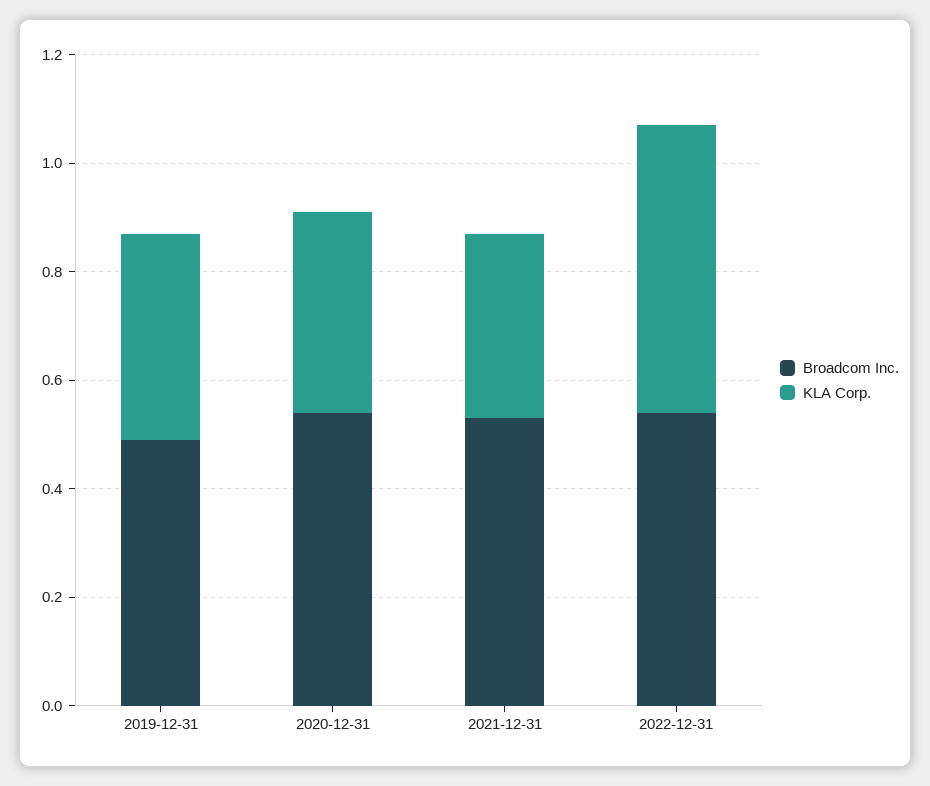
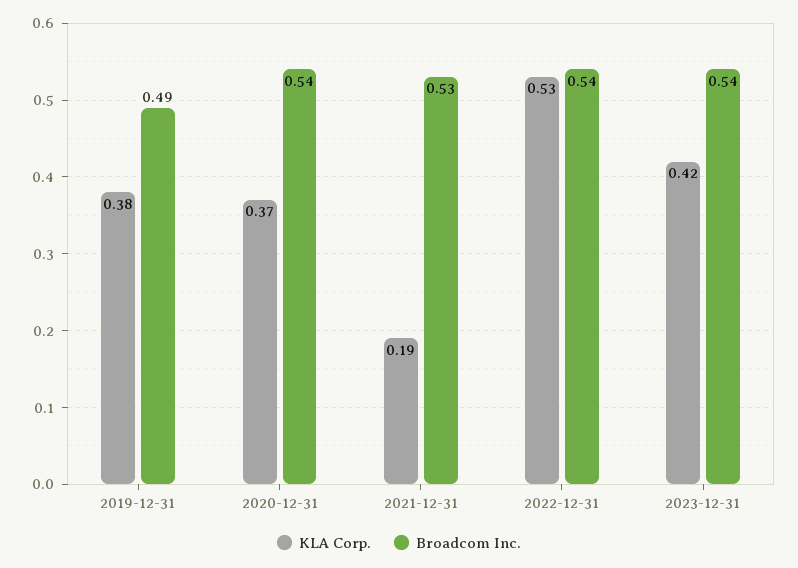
KLA Corp., 2021-12-31: 0.35 -> 0.19
KLA Corp., 2023-12-31: none -> 0.42
Broadcom Inc., 2023-12-31: none -> 0.54

